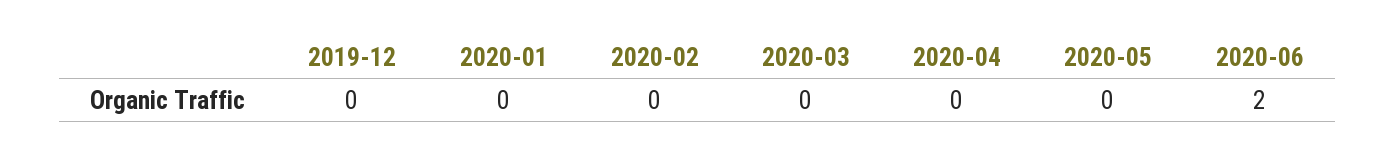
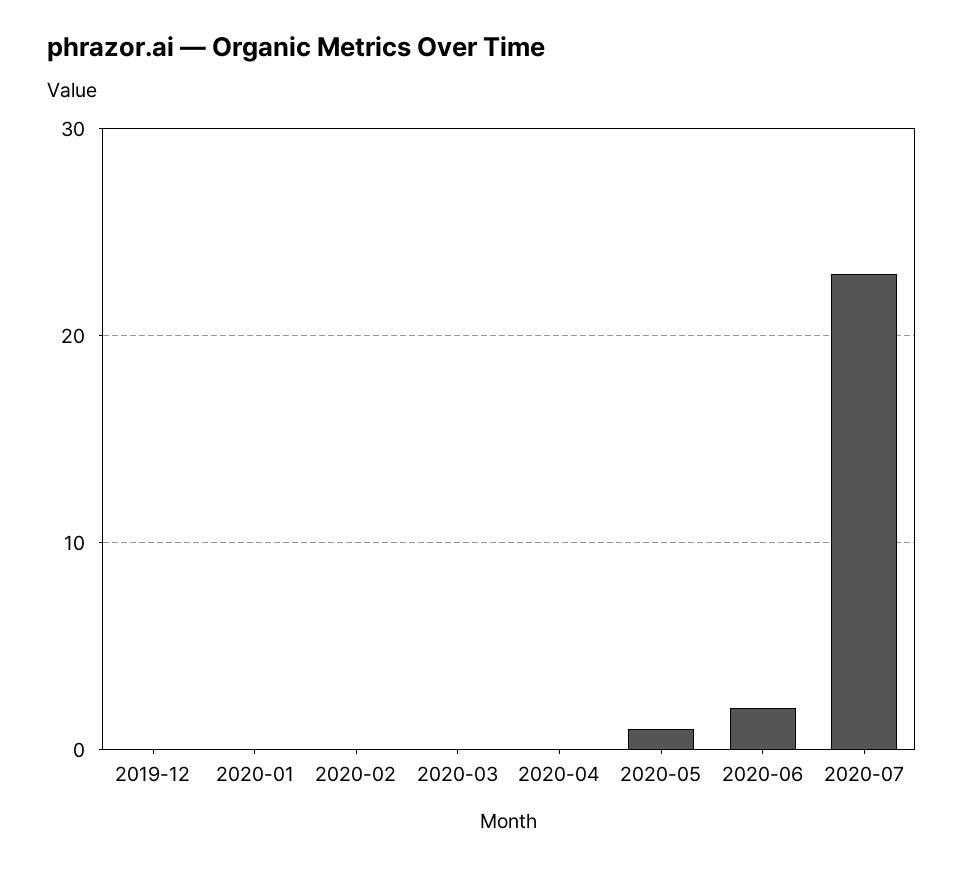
2020-05: 0 -> 1
2020-07: none -> 23

